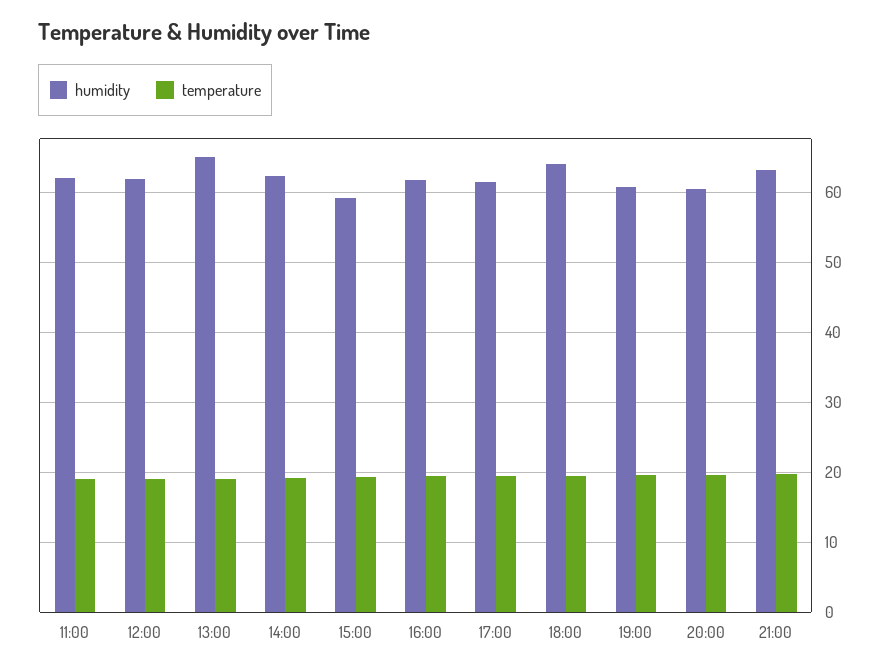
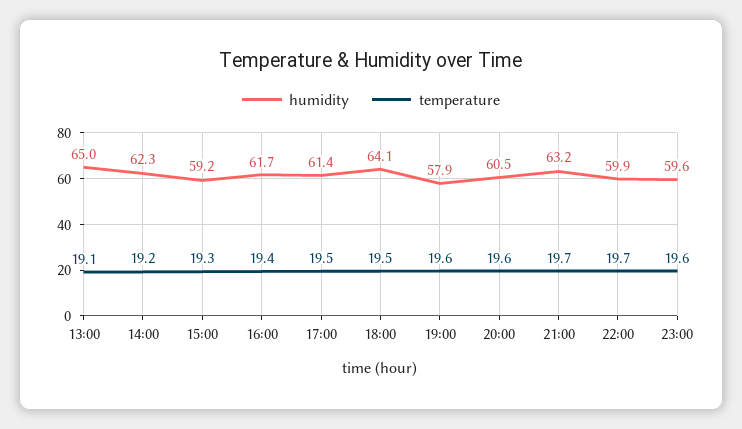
humidity, 11:00: 62 -> none
temperature, 11:00: 19 -> none
humidity, 12:00: 62 -> none
temperature, 12:00: 19 -> none
humidity, 19:00: 61 -> 57.9
humidity, 22:00: none -> 59.9
temperature, 22:00: none -> 19.7
humidity, 23:00: none -> 59.6
temperature, 23:00: none -> 19.6

